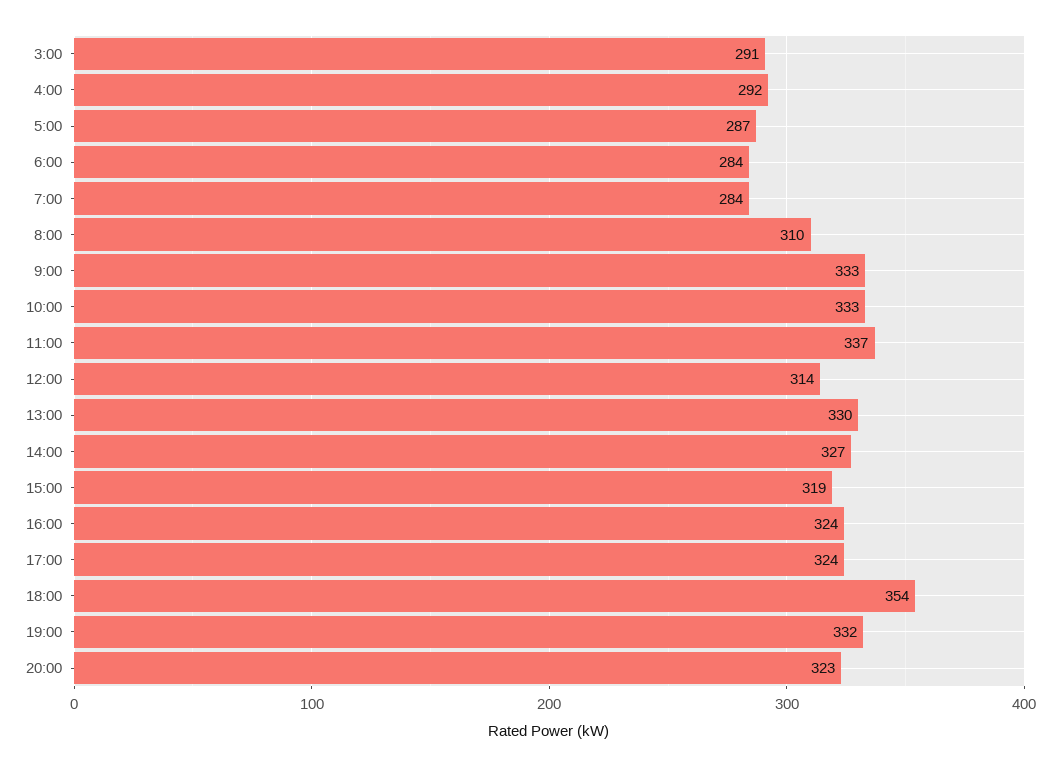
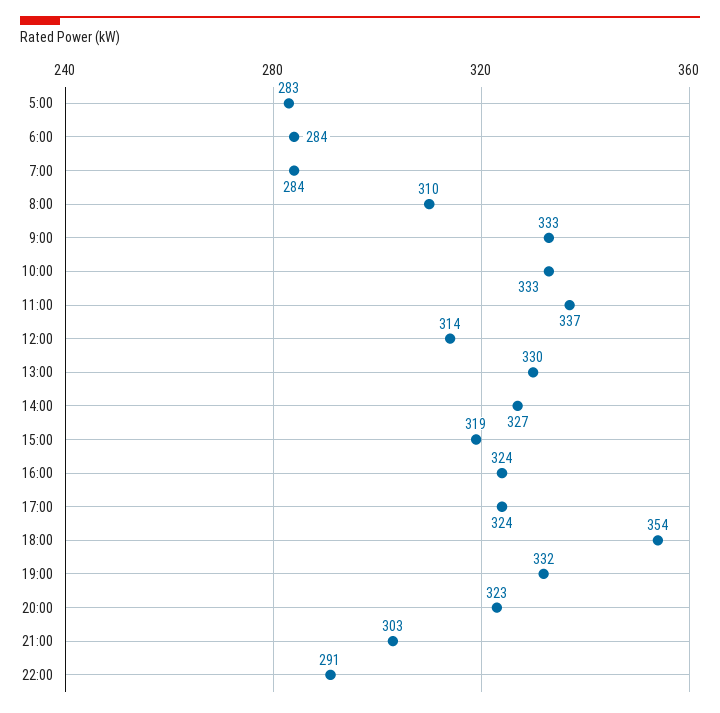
3:00: 291 -> none
4:00: 292 -> none
5:00: 287 -> 283
21:00: none -> 303
22:00: none -> 291

